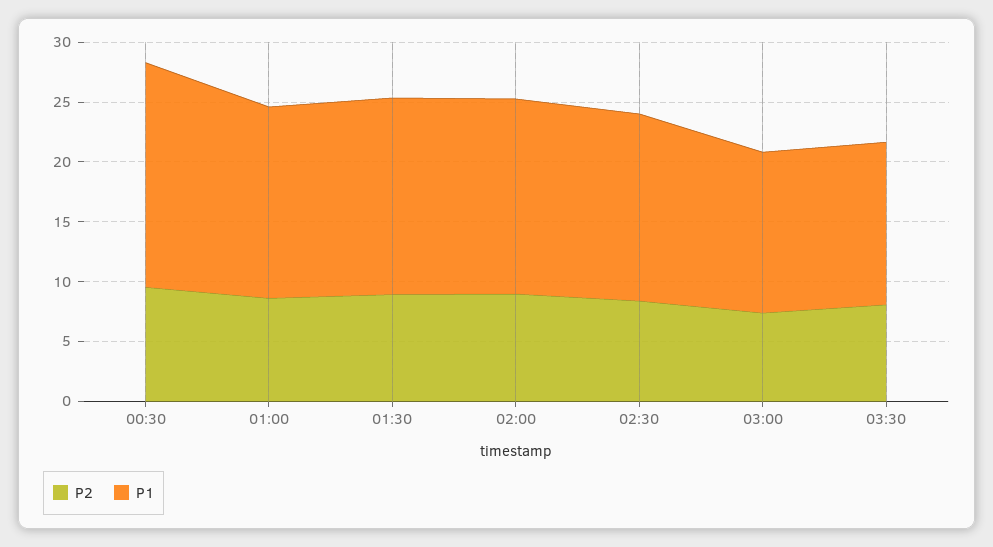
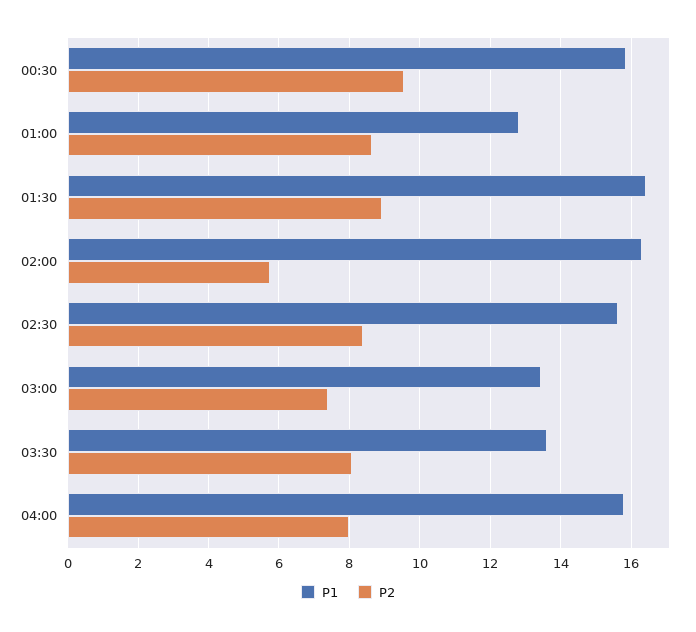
P1, 00:30: 19 -> 15.8
P1, 01:00: 16 -> 12.8
P2, 02:00: 9 -> 5.8
P1, 04:00: none -> 15.8
P2, 04:00: none -> 8

